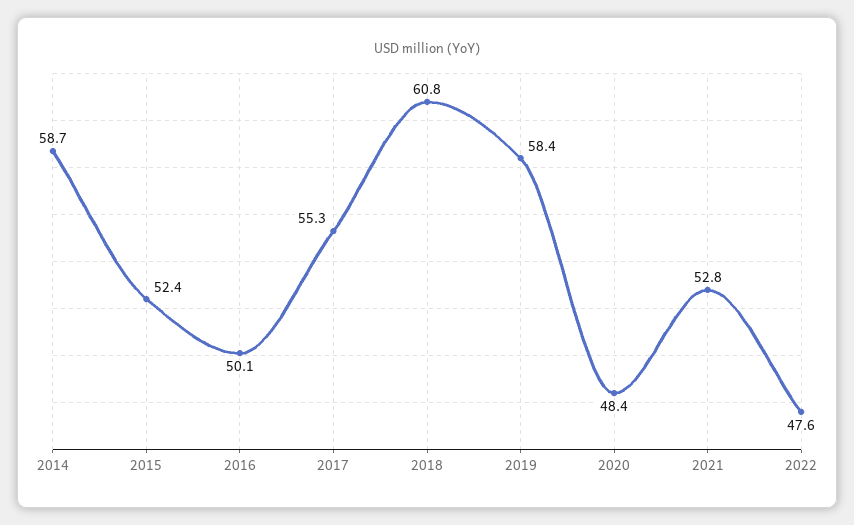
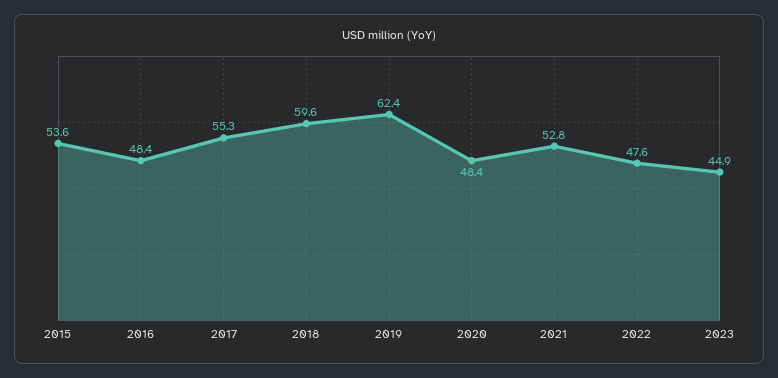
2014: 58.7 -> none
2015: 52.4 -> 53.6
2016: 50.1 -> 48.4
2018: 60.8 -> 59.6
2019: 58.4 -> 62.4
2023: none -> 44.9

